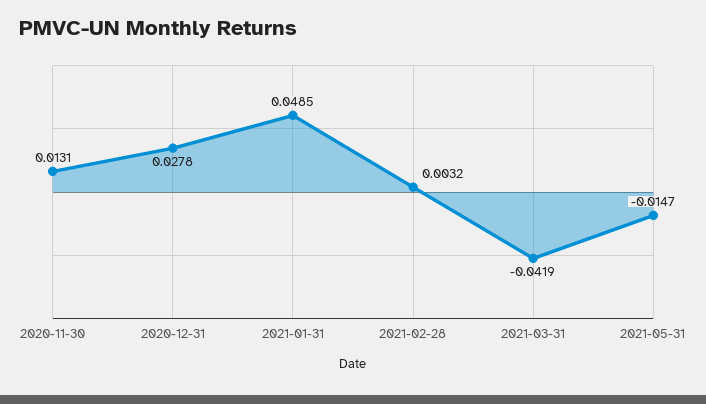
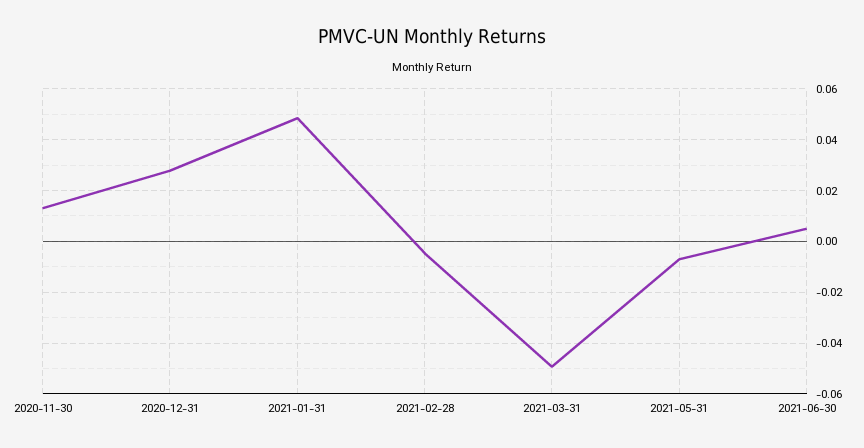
2021-02-28: 0.0032 -> -0.005
2021-03-31: -0.0419 -> -0.05
2021-05-31: -0.0147 -> -0.0075
2021-06-30: none -> 0.005

